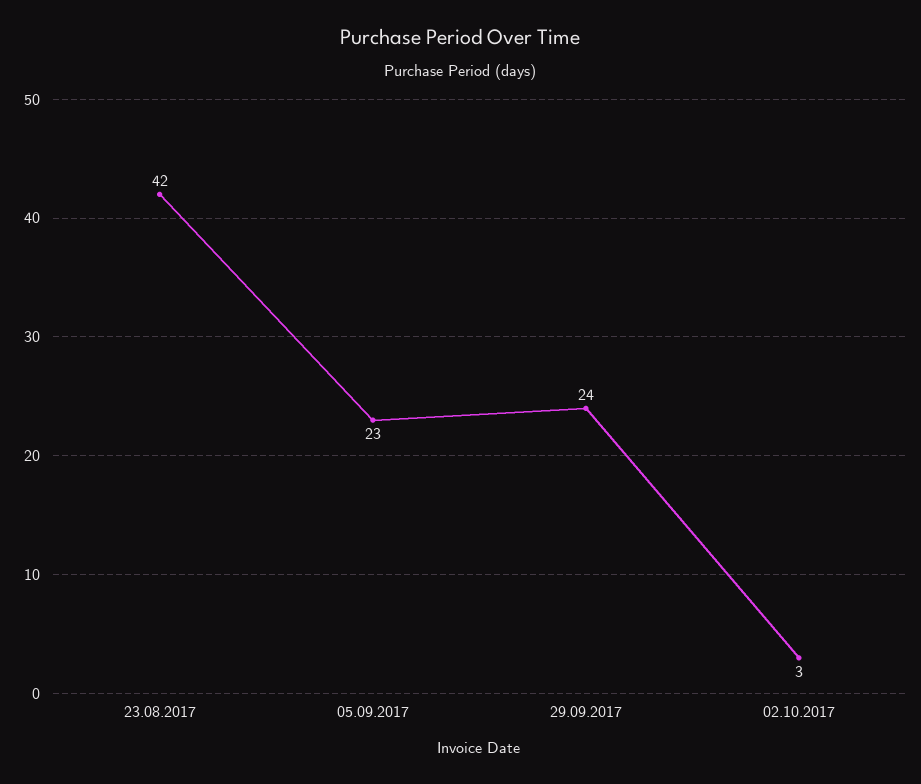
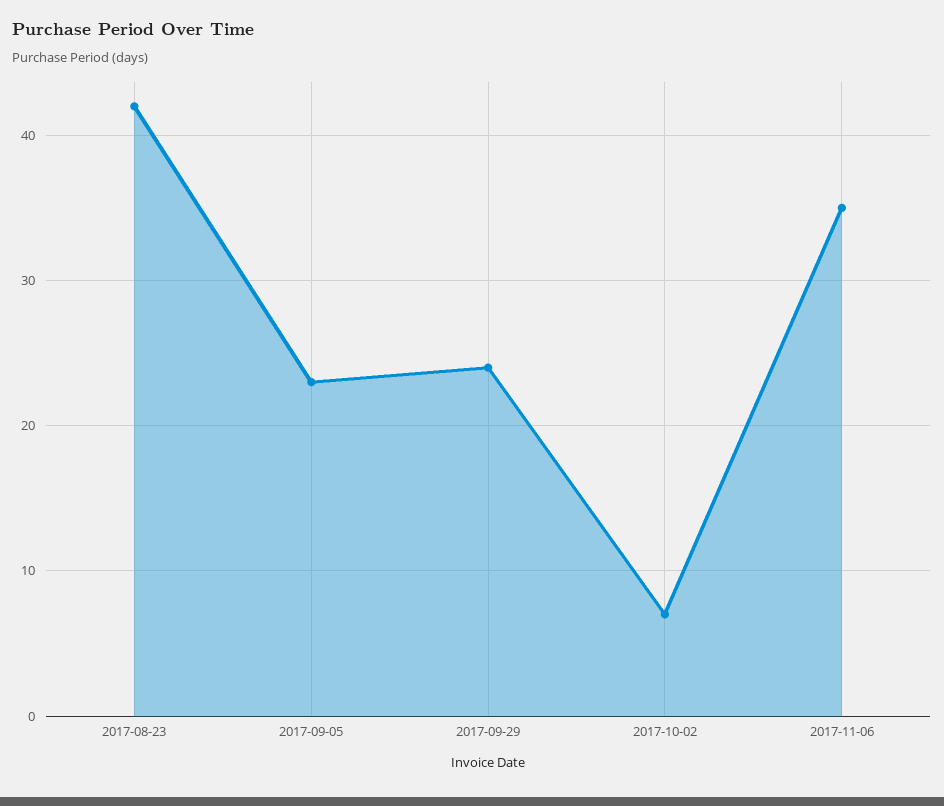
02.10.2017: 3 -> 7
2017-11-06: none -> 35

